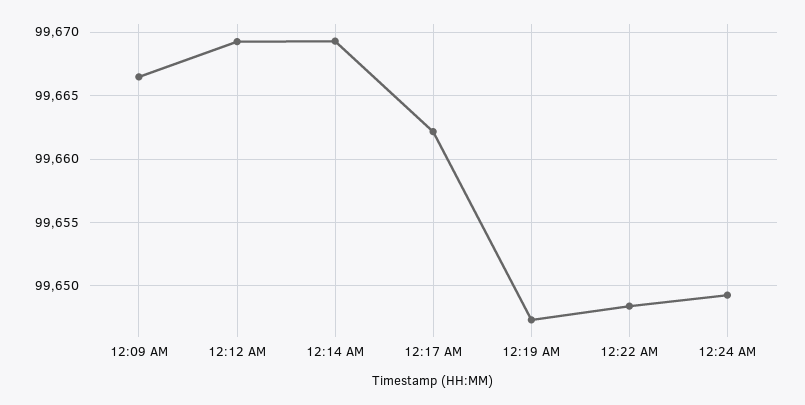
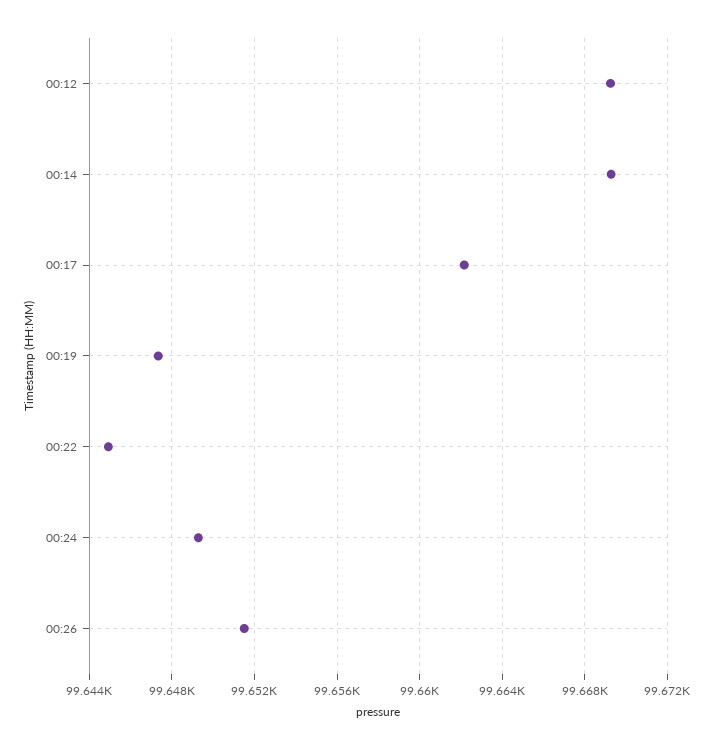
12:09 AM: 99666.5 -> none
12:22 AM: 99648.5 -> 99645
00:26: none -> 99651.5

